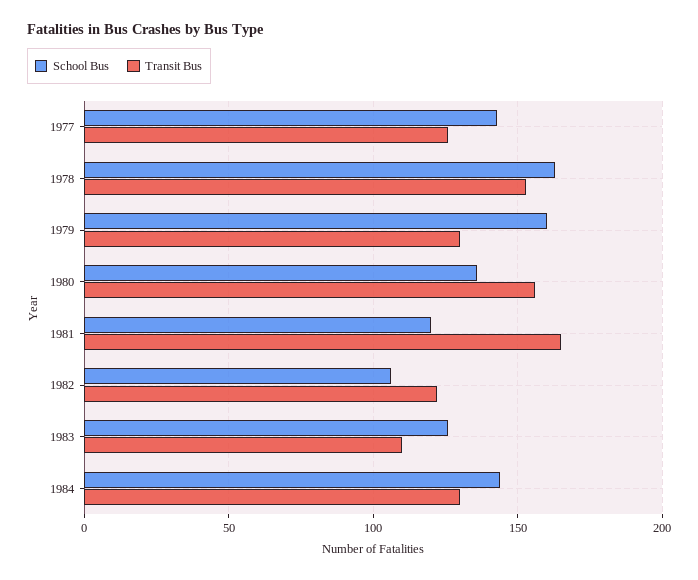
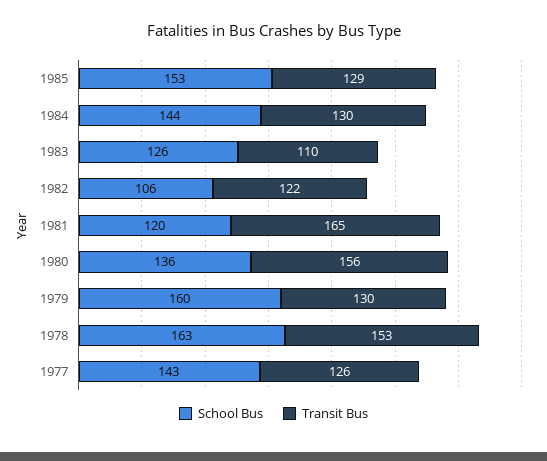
School Bus, 1985: none -> 153
Transit Bus, 1985: none -> 129

